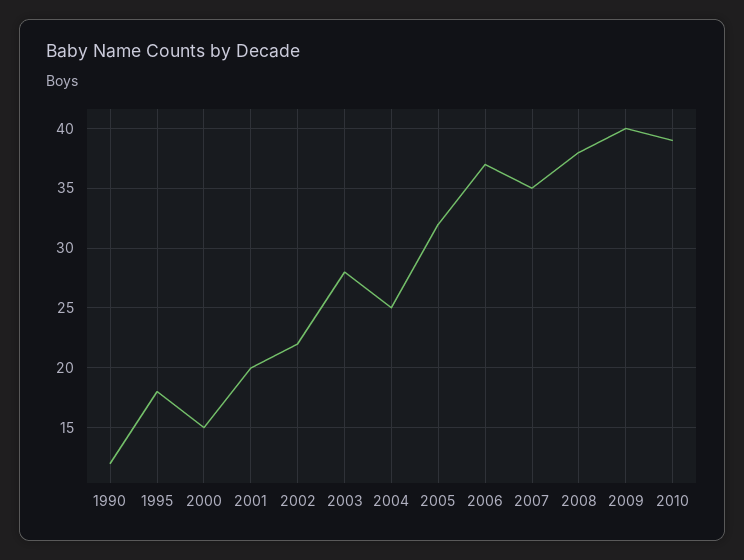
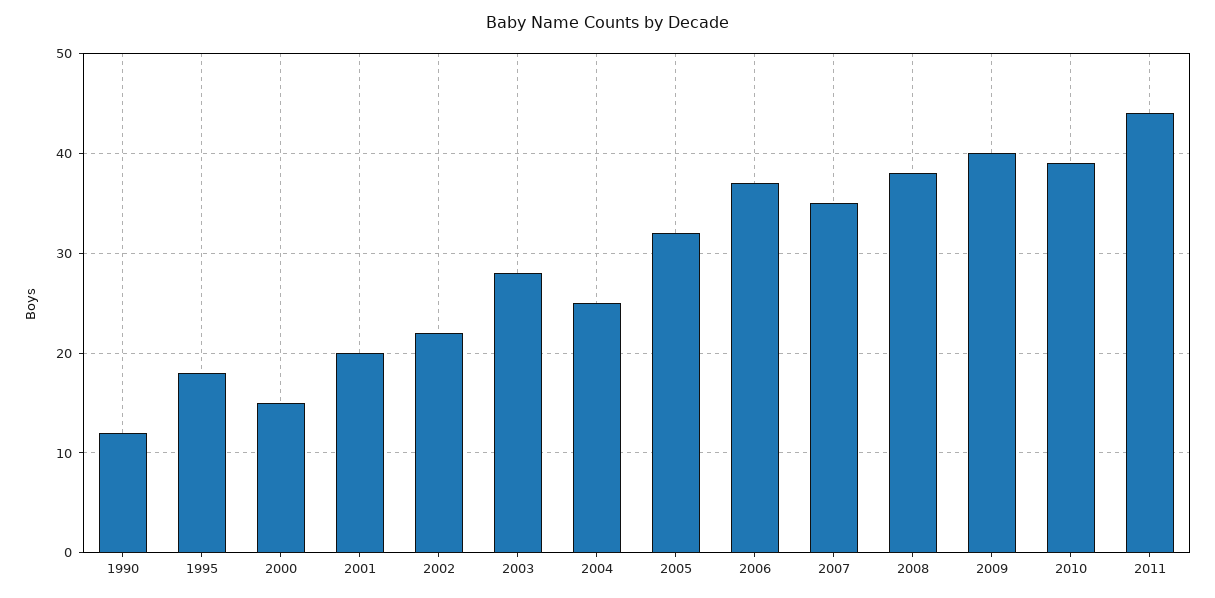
2011: none -> 44

